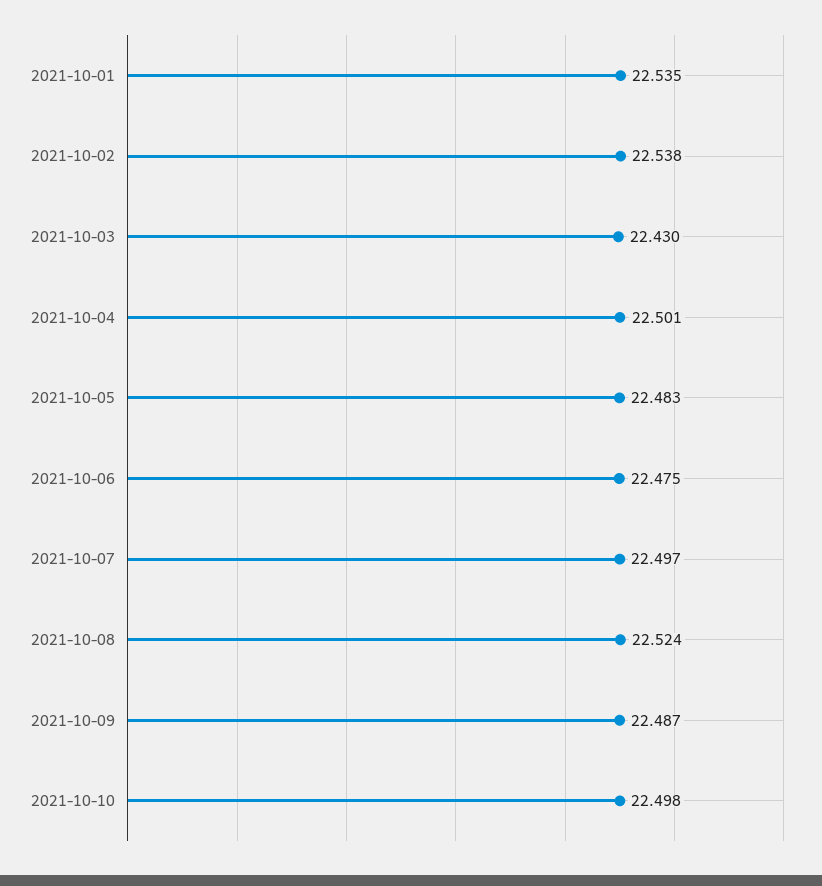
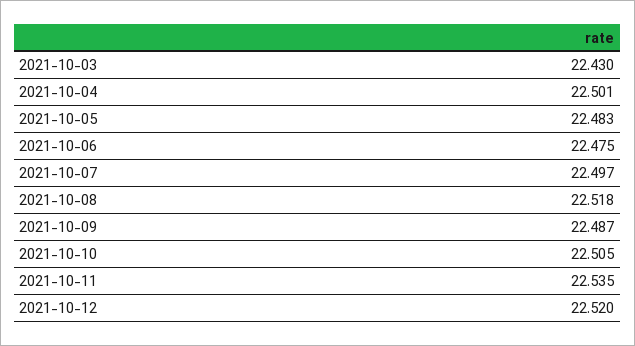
2021-10-01: 22.535 -> none
2021-10-02: 22.538 -> none
2021-10-08: 22.524 -> 22.518
2021-10-10: 22.498 -> 22.505
2021-10-11: none -> 22.535
2021-10-12: none -> 22.52

